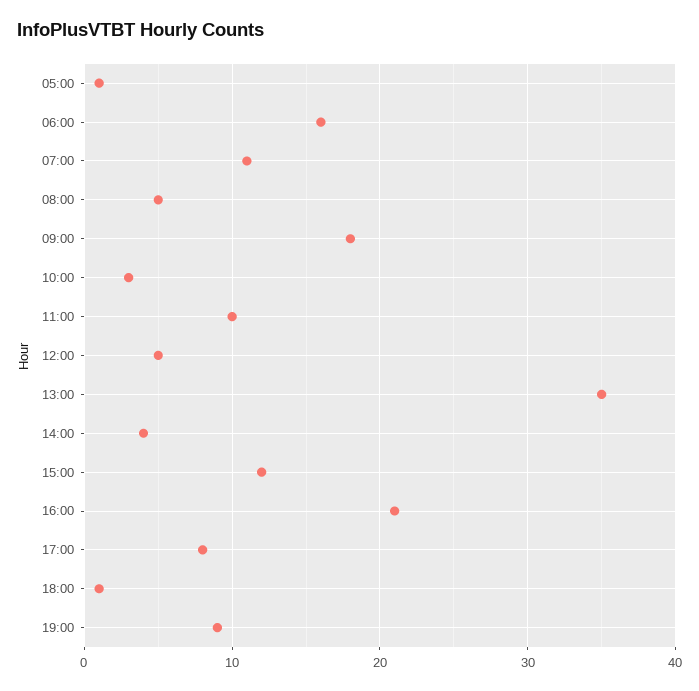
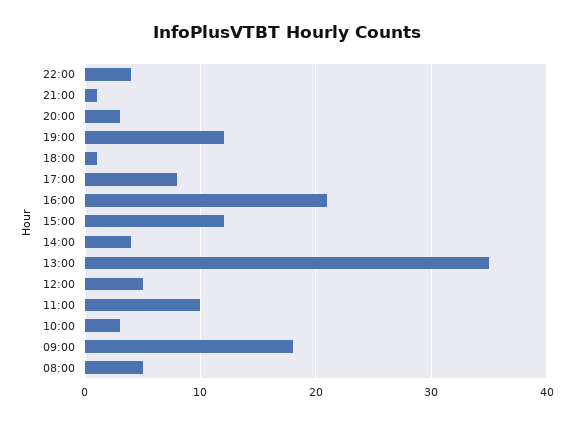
05:00: 1 -> none
06:00: 16 -> none
07:00: 11 -> none
19:00: 9 -> 12
22:00: none -> 4
21:00: none -> 1
20:00: none -> 3

